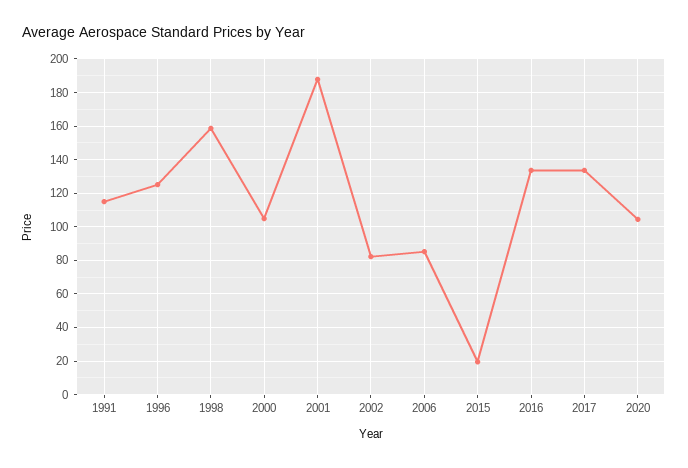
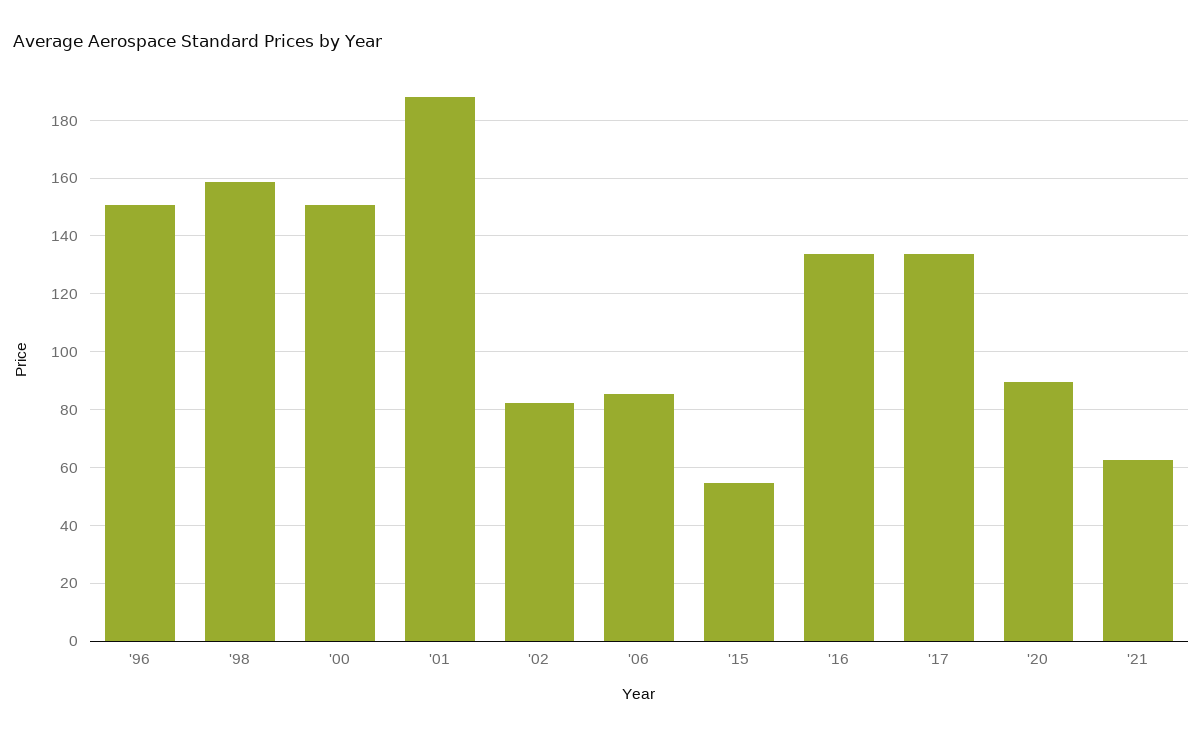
1991: 115 -> none
1996: 125 -> 150
2000: 105 -> 150
2015: 20 -> 55
2020: 105 -> 90
'21: none -> 62.5

